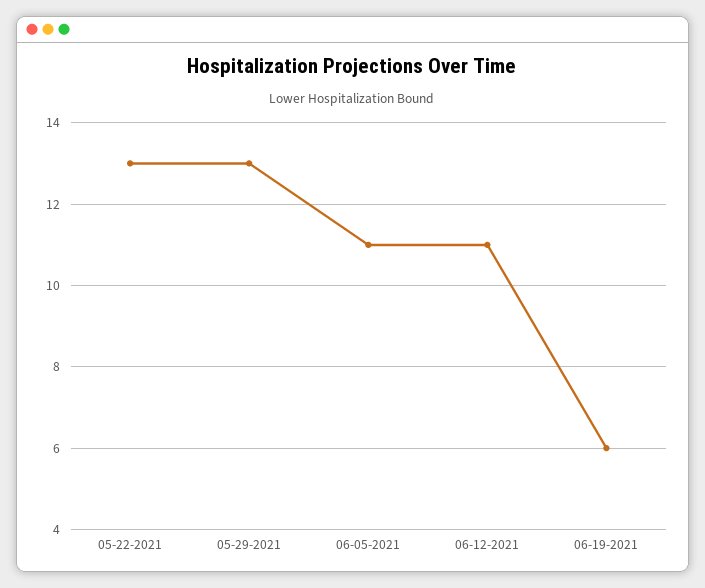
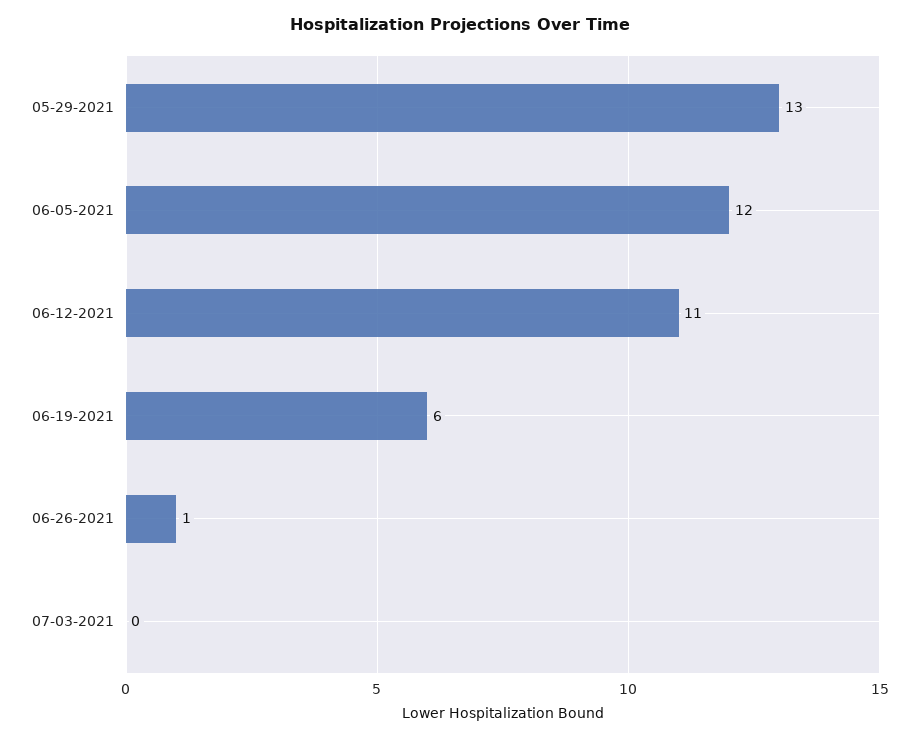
05-22-2021: 13 -> none
06-05-2021: 11 -> 12
06-26-2021: none -> 1
07-03-2021: none -> 0

